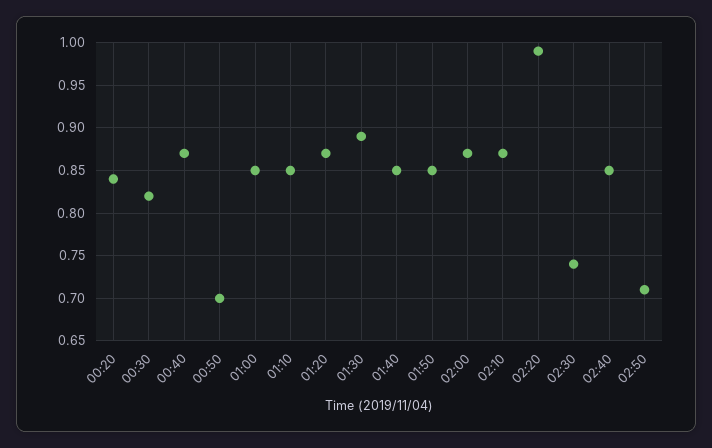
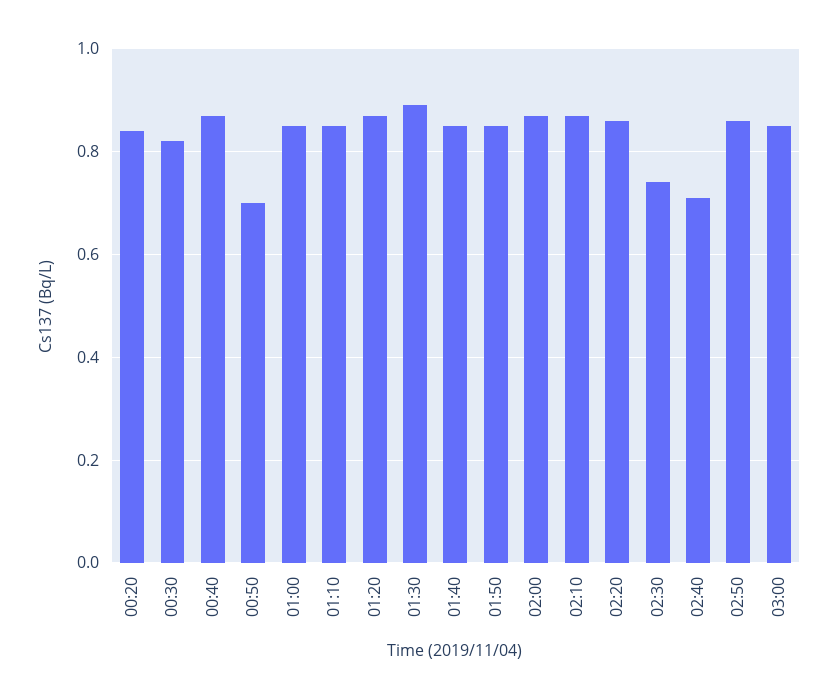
02:20: 0.99 -> 0.85
02:40: 0.85 -> 0.7
02:50: 0.71 -> 0.85
03:00: none -> 0.85

